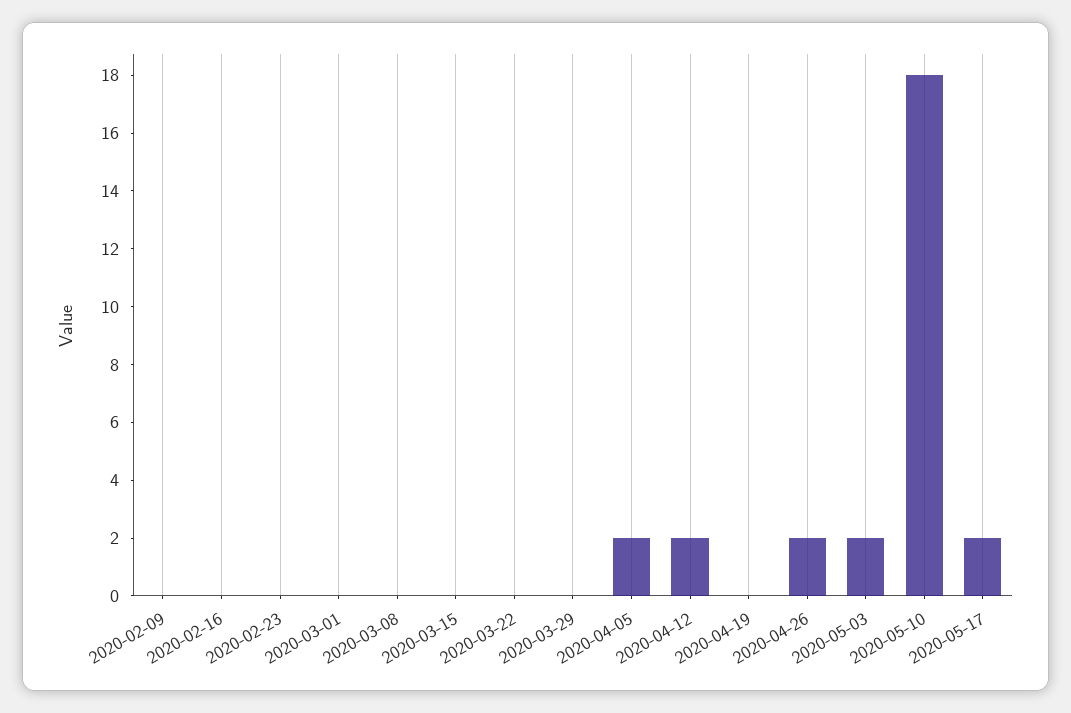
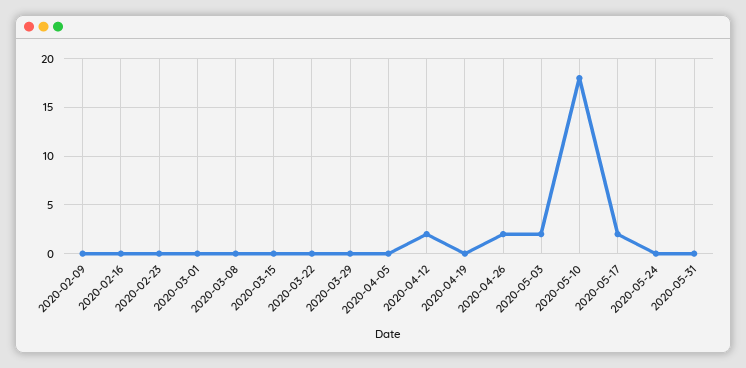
2020-04-05: 2 -> 0
2020-05-24: none -> 0
2020-05-31: none -> 0

